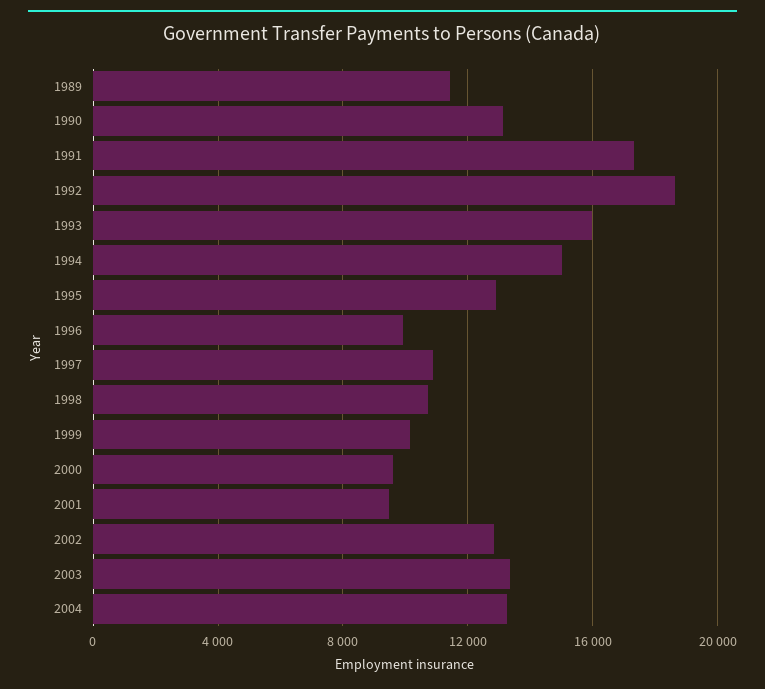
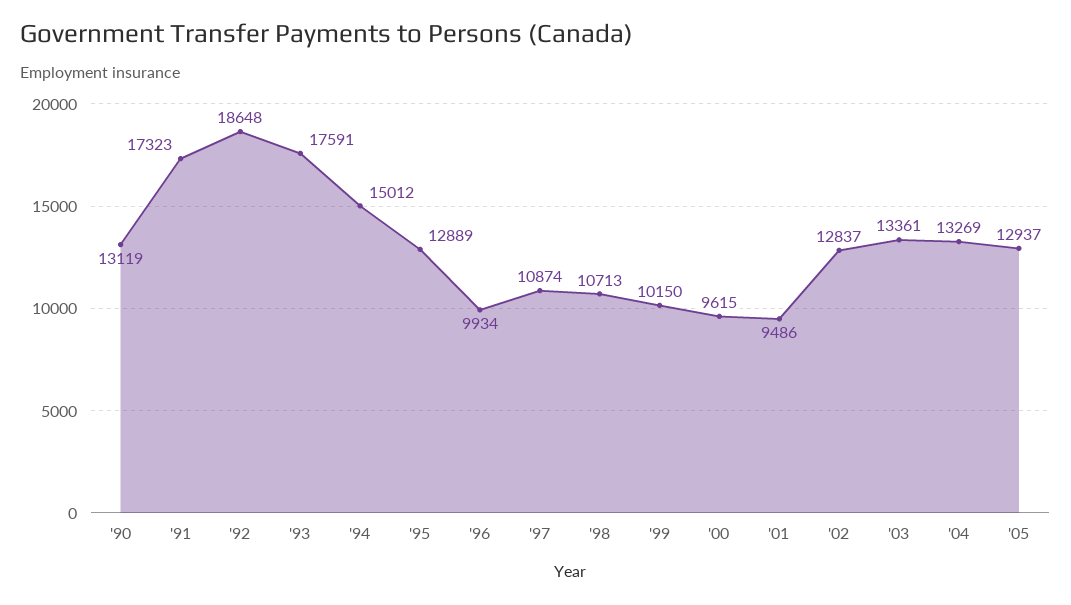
1989: 11500 -> none
1993: 16000 -> 17591
'05: none -> 12937

